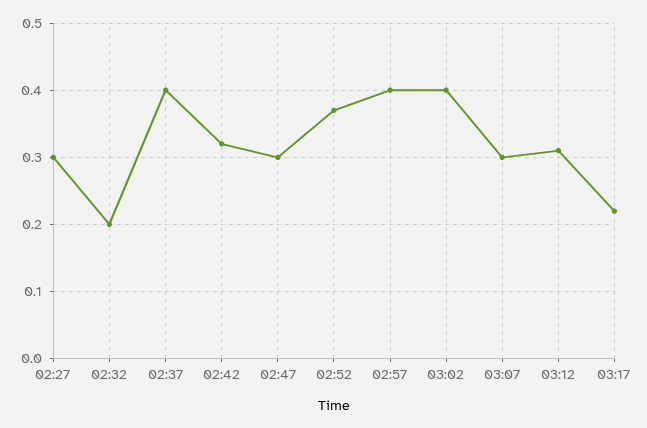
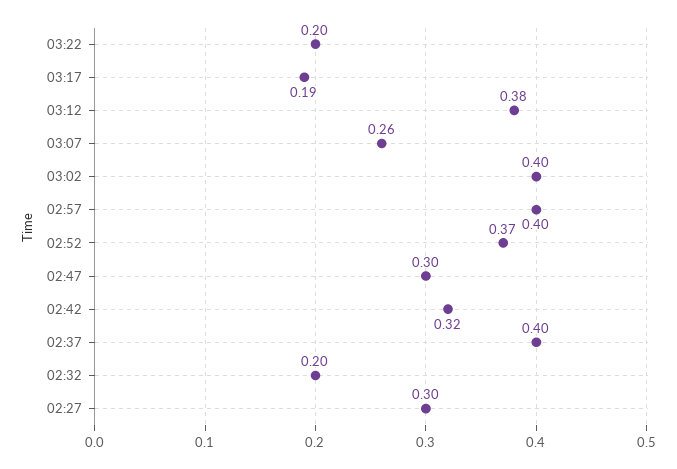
03:07: 0.3 -> 0.26
03:12: 0.31 -> 0.38
03:17: 0.22 -> 0.19
03:22: none -> 0.2

